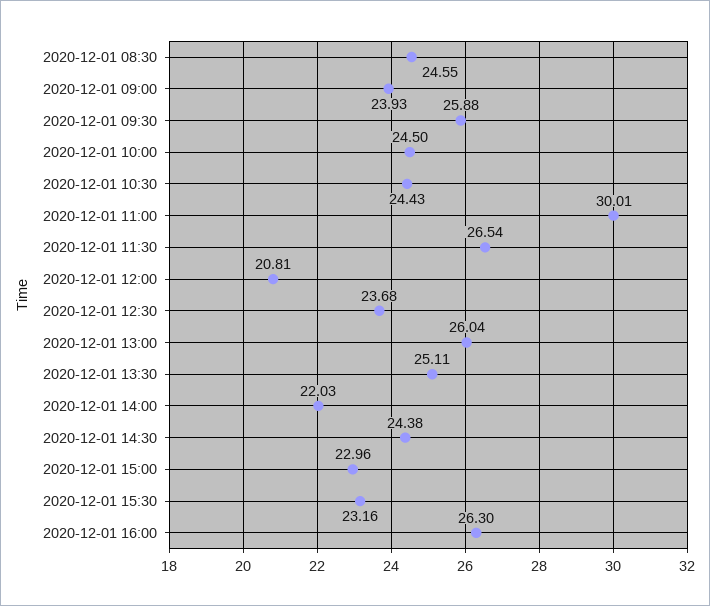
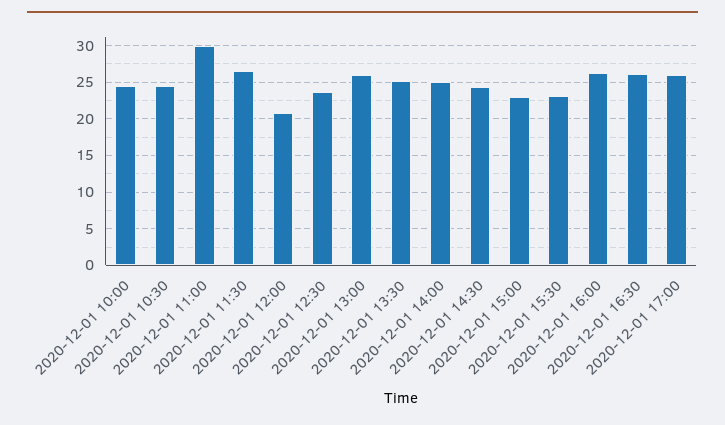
2020-12-01 08:30: 24.55 -> none
2020-12-01 09:00: 23.93 -> none
2020-12-01 09:30: 25.88 -> none
2020-12-01 14:00: 22.03 -> 25
2020-12-01 16:30: none -> 26
2020-12-01 17:00: none -> 26

